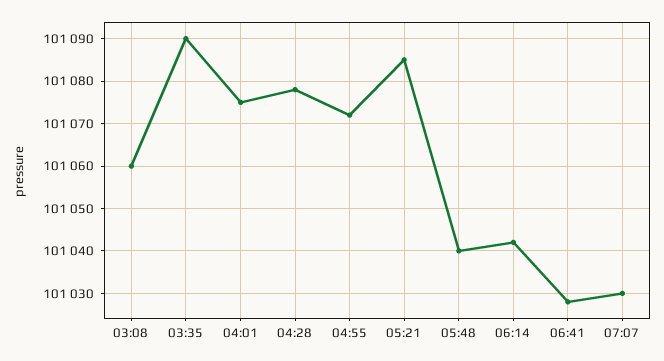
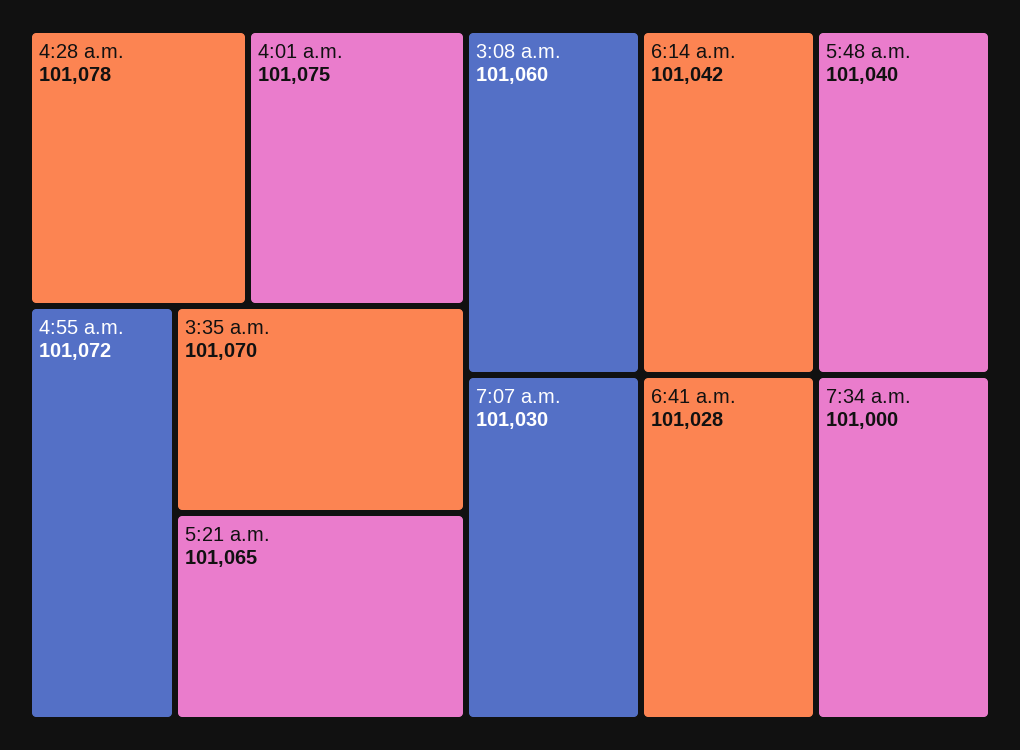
03:35: 101090 -> 101070
05:21: 101085 -> 101065
7:34 a.m.: none -> 101000

